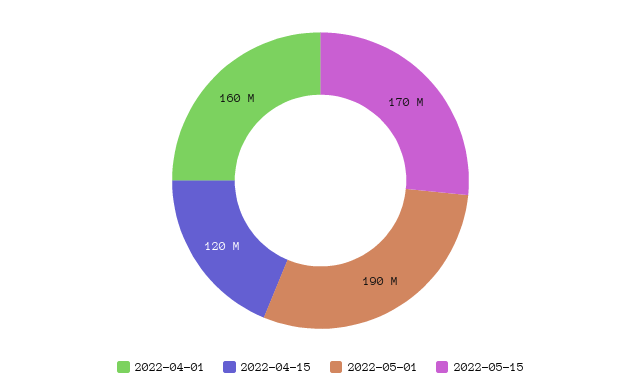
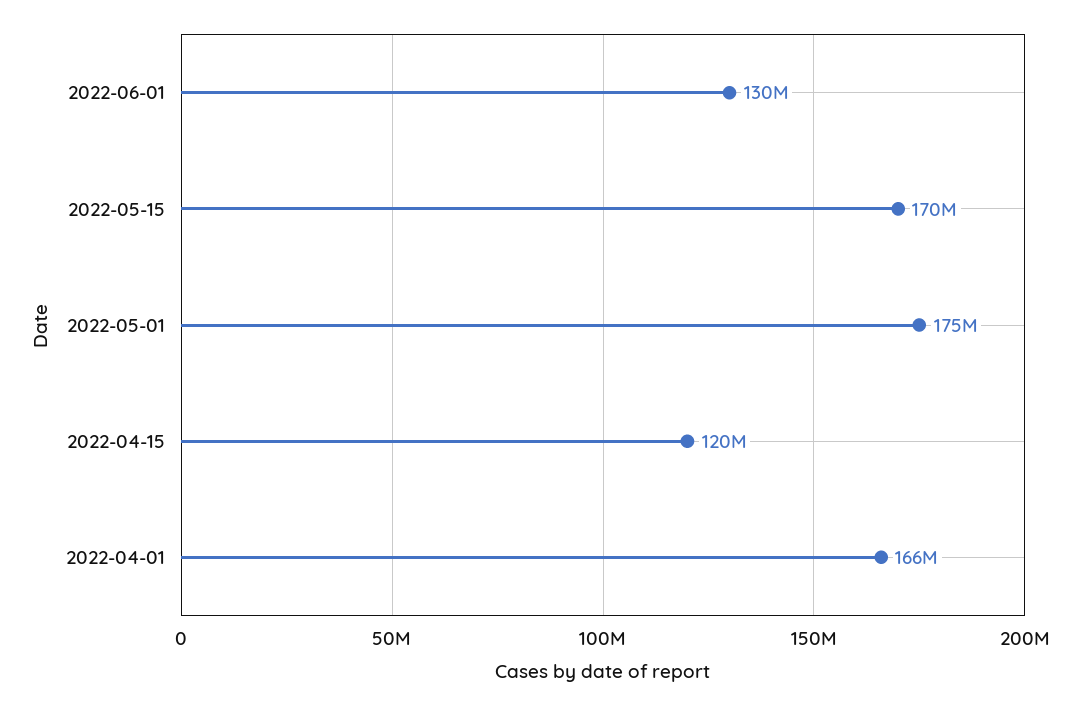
2022-04-01: 160000000 -> 166000000
2022-05-01: 190000000 -> 175000000
2022-06-01: none -> 130000000

